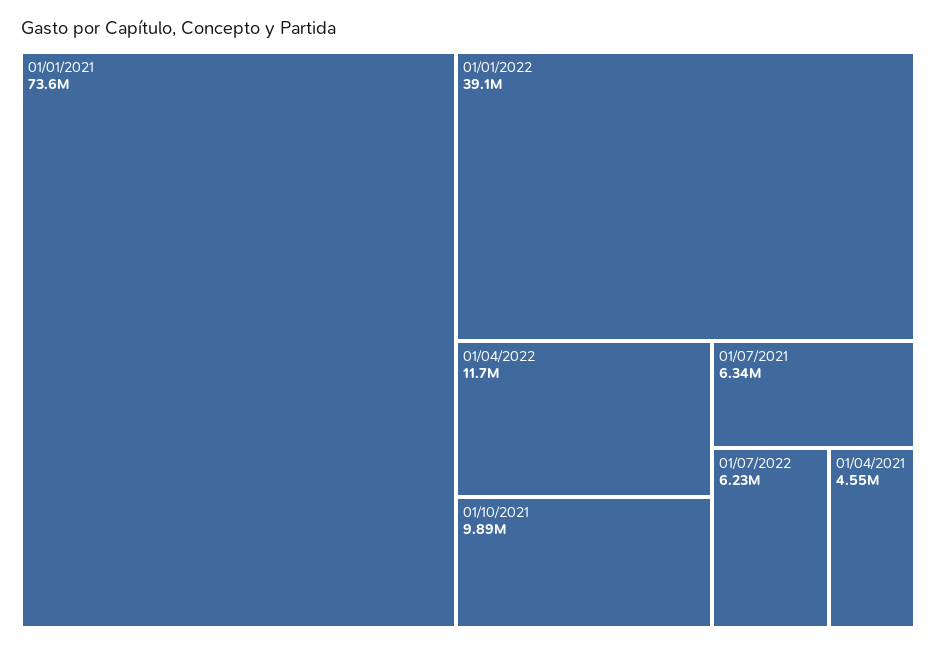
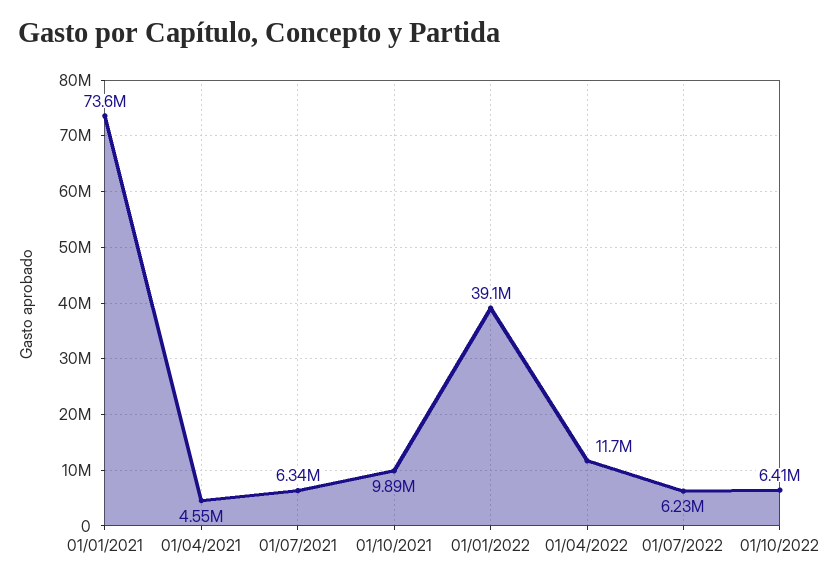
01/10/2022: none -> 6410000

